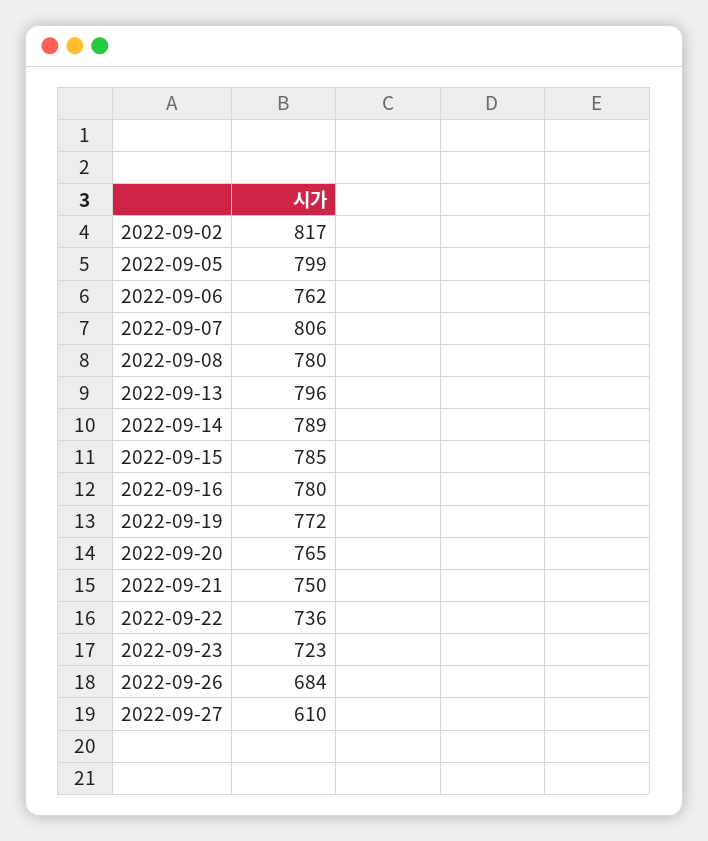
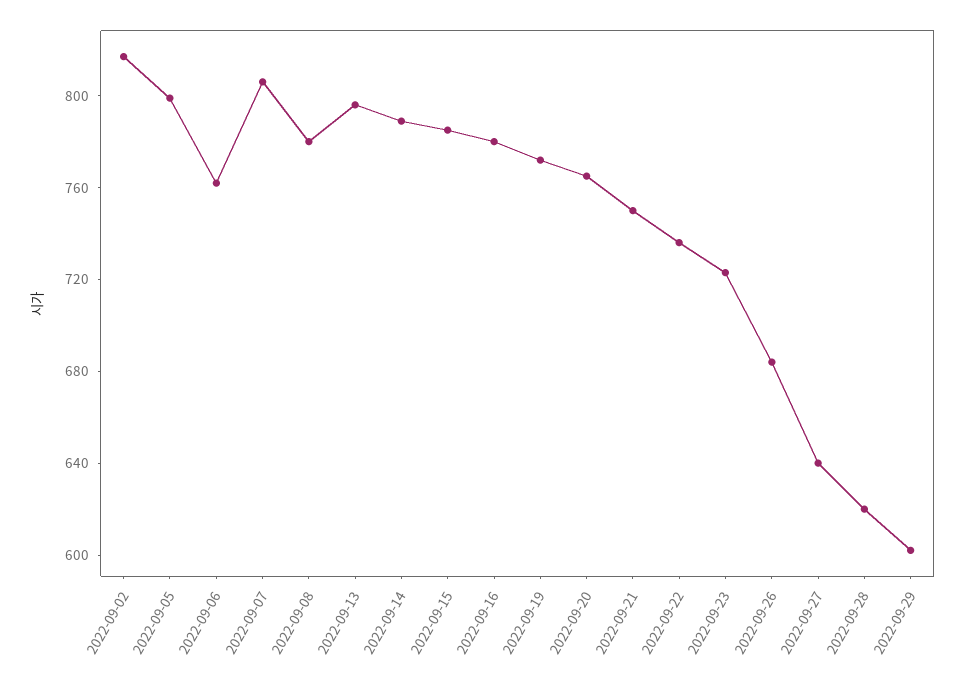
2022-09-27: 610 -> 640
2022-09-28: none -> 620
2022-09-29: none -> 600

